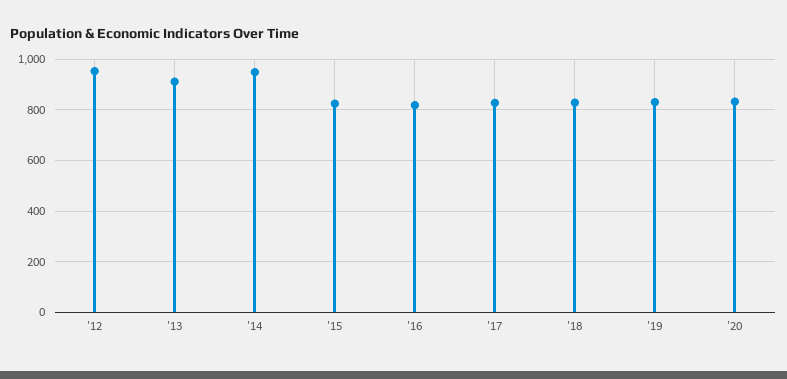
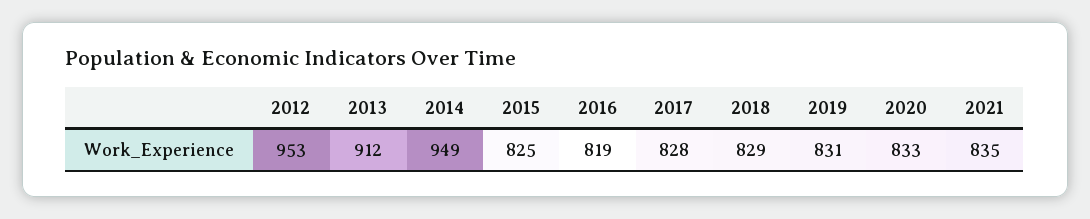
2021: none -> 835

